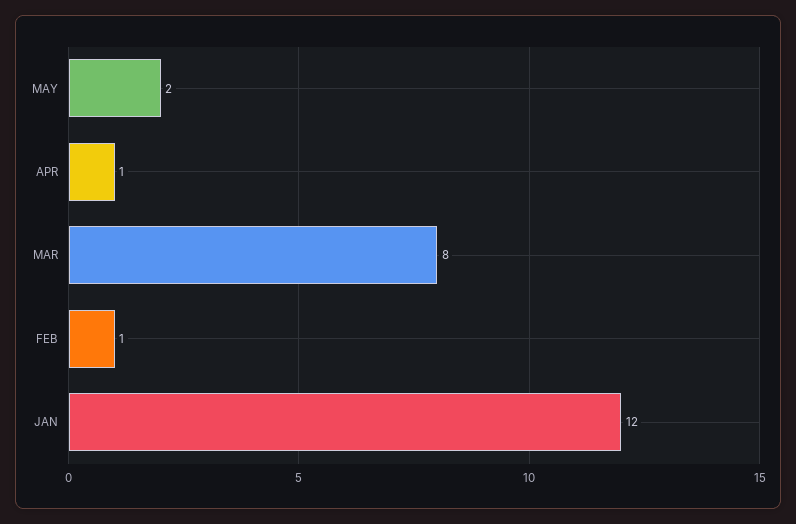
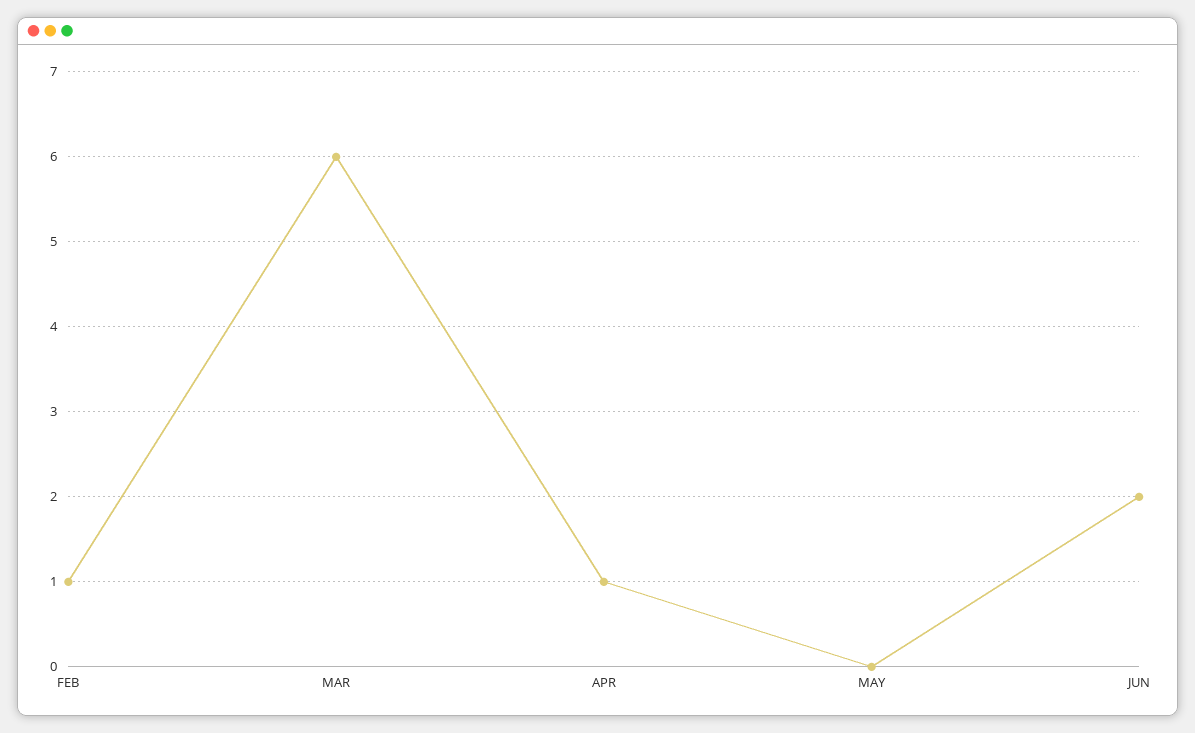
MAY: 2 -> 0
MAR: 8 -> 6
JAN: 12 -> none
JUN: none -> 2

